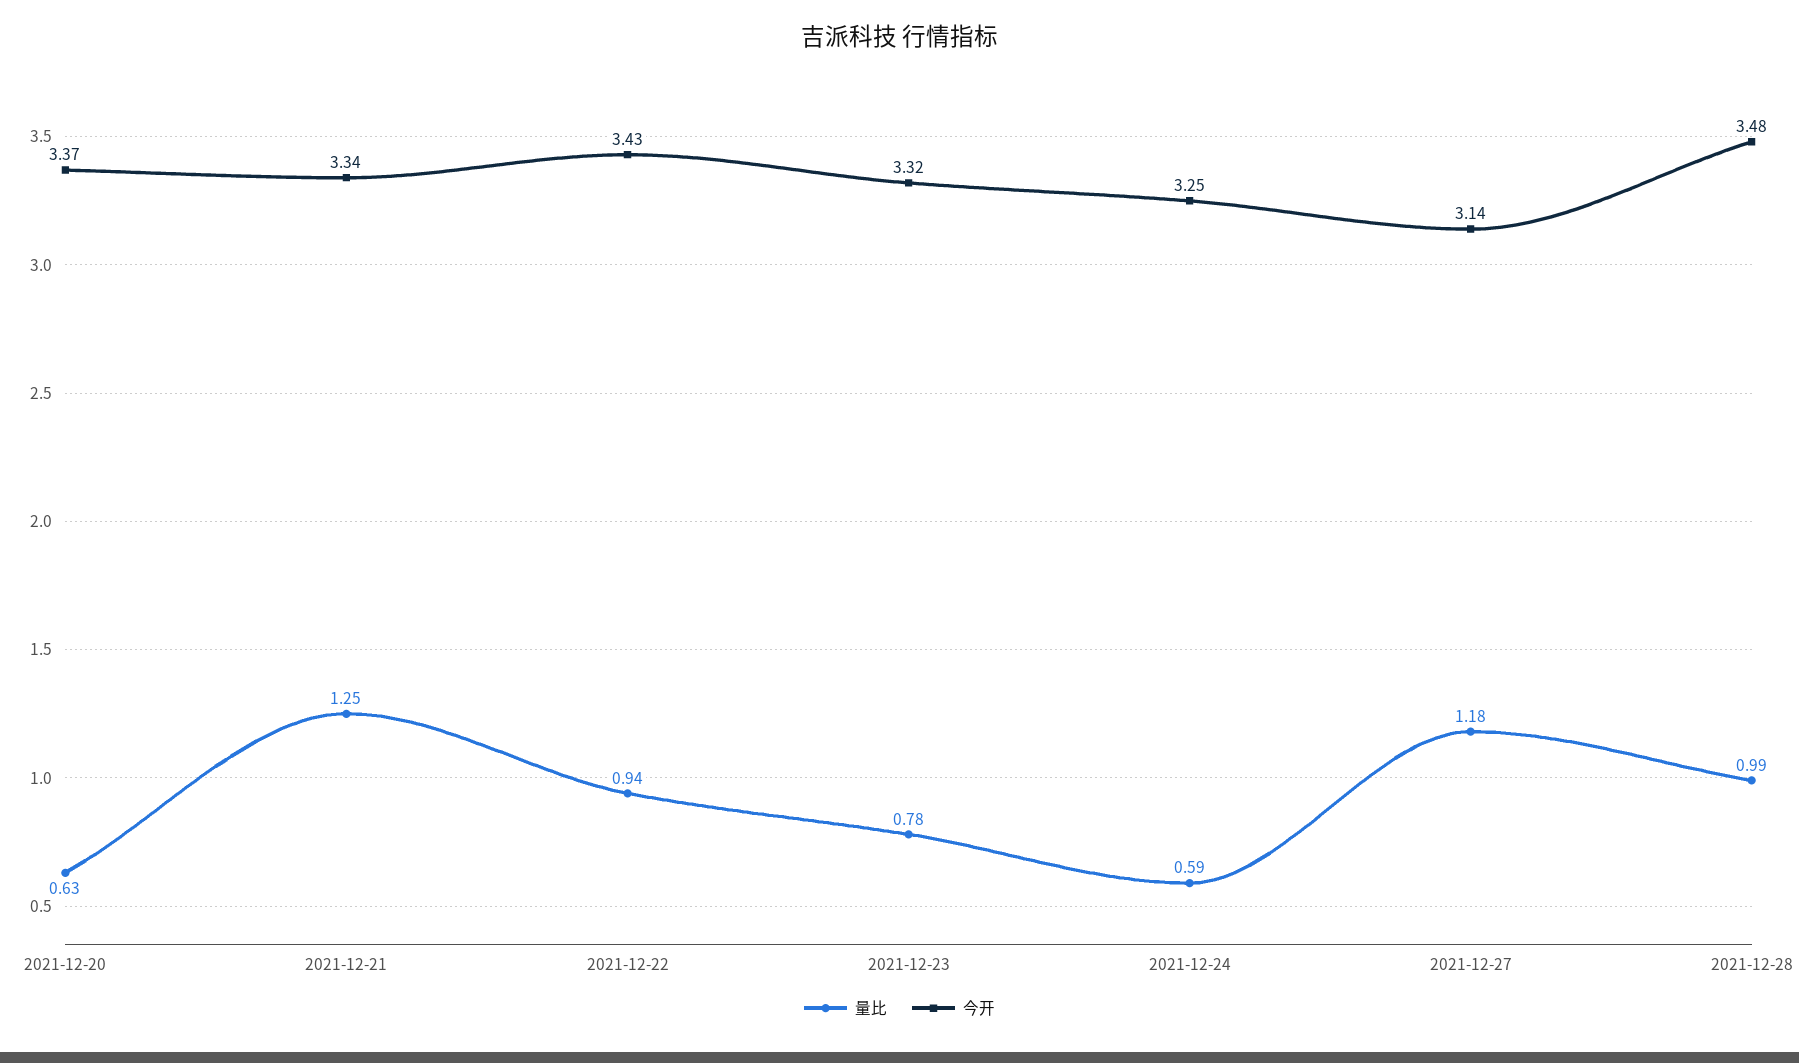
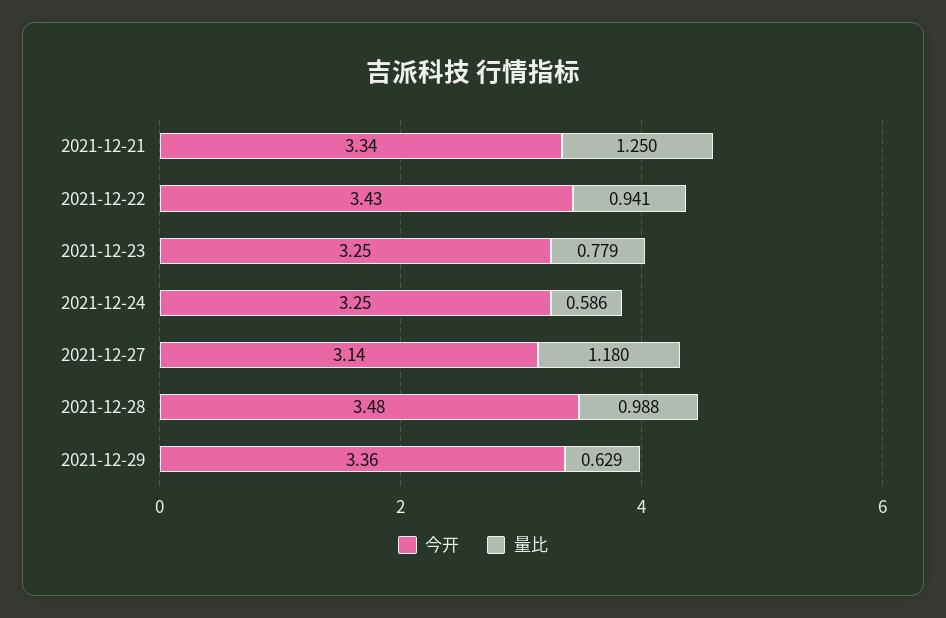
量比, 2021-12-20: 0.63 -> none
今开, 2021-12-20: 3.37 -> none
今开, 2021-12-23: 3.32 -> 3.25
今开, 2021-12-29: none -> 3.36
量比, 2021-12-29: none -> 0.629

